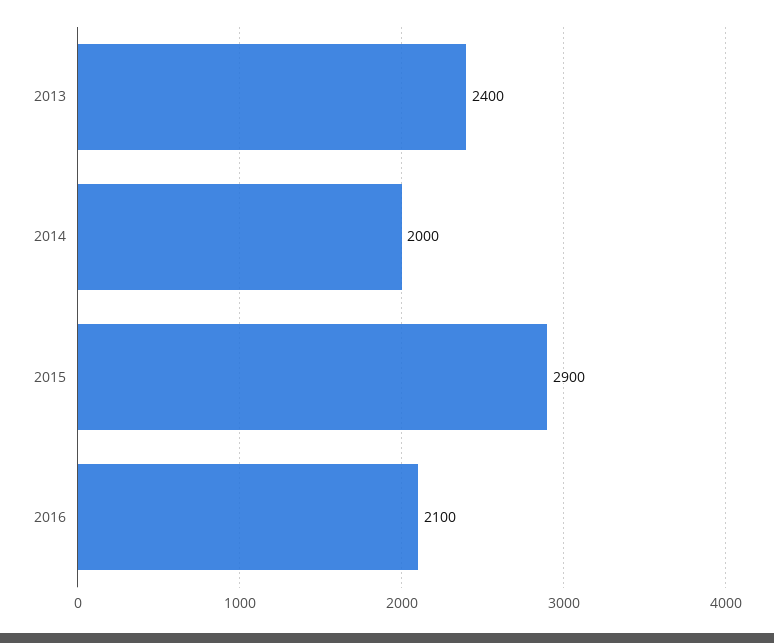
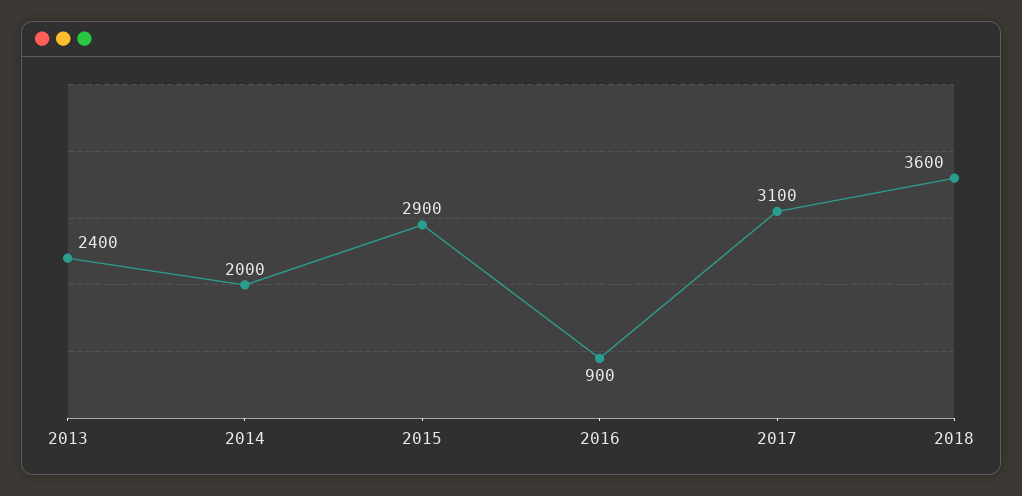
2016: 2100 -> 900
2017: none -> 3100
2018: none -> 3600

